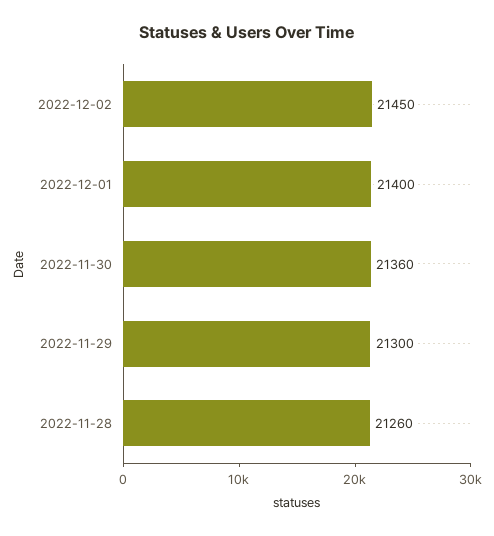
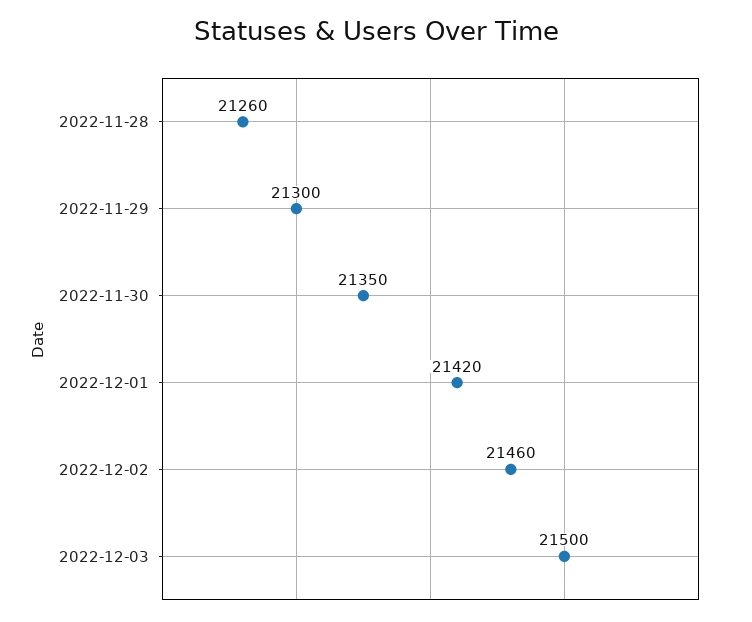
2022-12-02: 21450 -> 21460
2022-12-01: 21400 -> 21420
2022-11-30: 21360 -> 21350
2022-12-03: none -> 21500

